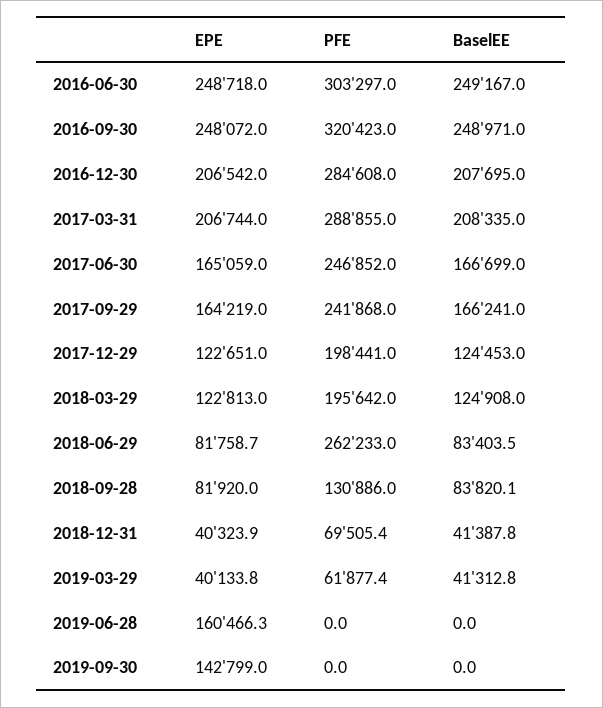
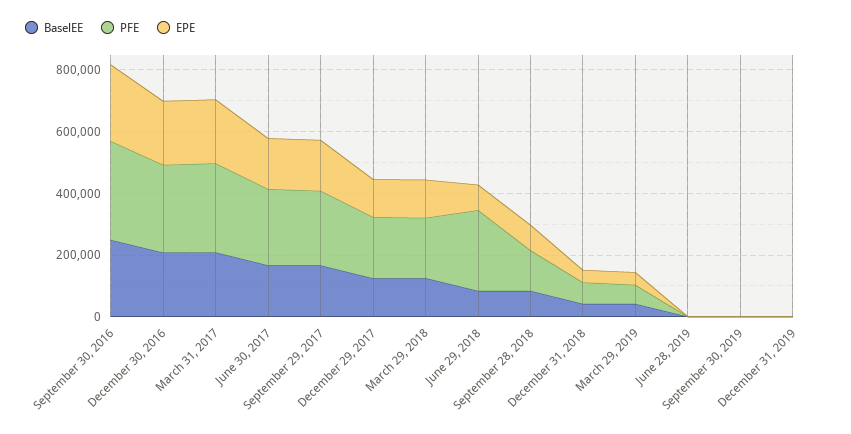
EPE, 2016-06-30: 248718 -> none
PFE, 2016-06-30: 303297 -> none
BaselEE, 2016-06-30: 249167 -> none
EPE, 2019-06-28: 160466.3 -> 0
EPE, 2019-09-30: 142799 -> 0
BaselEE, December 31, 2019: none -> 0
PFE, December 31, 2019: none -> 0
EPE, December 31, 2019: none -> 0

